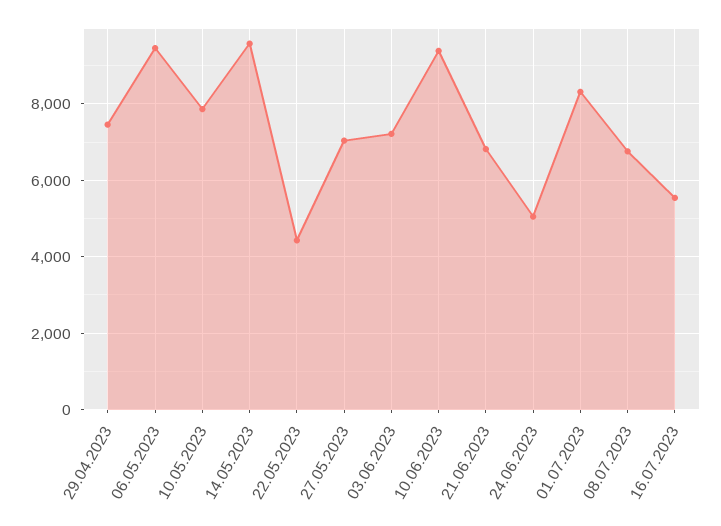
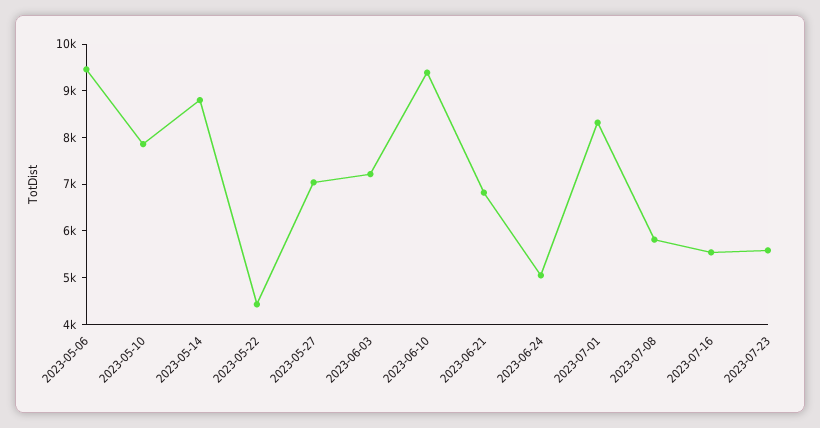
29.04.2023: 7400 -> none
14.05.2023: 9600 -> 8800
08.07.2023: 6800 -> 5800
2023-07-23: none -> 5600

